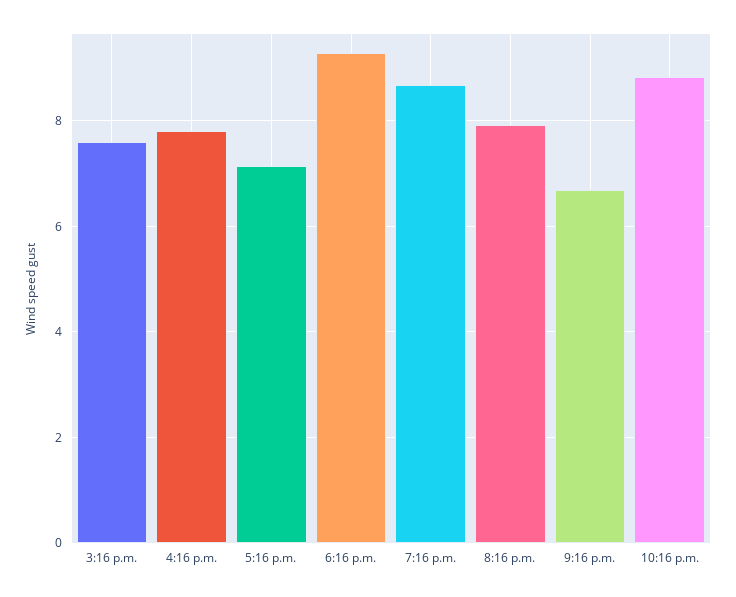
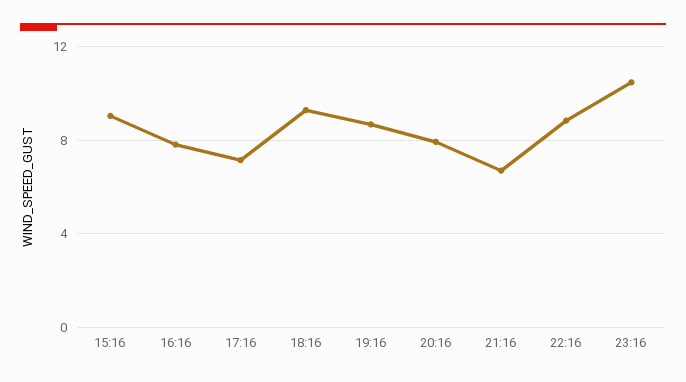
3:16 p.m.: 7.6 -> 9
23:16: none -> 10.5

